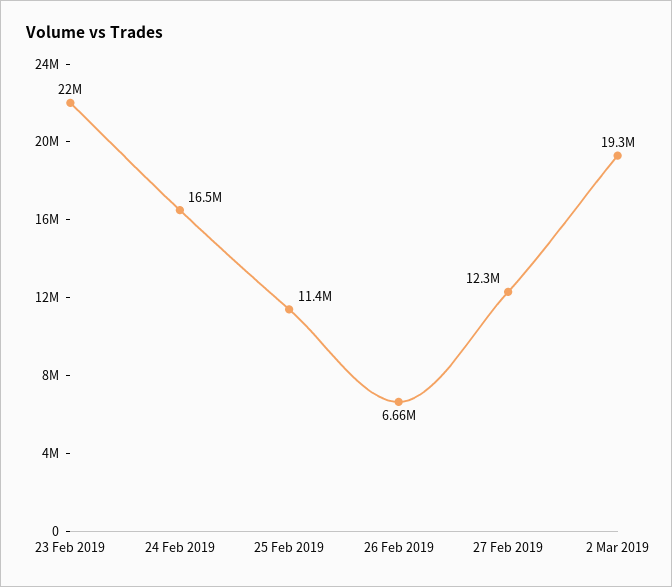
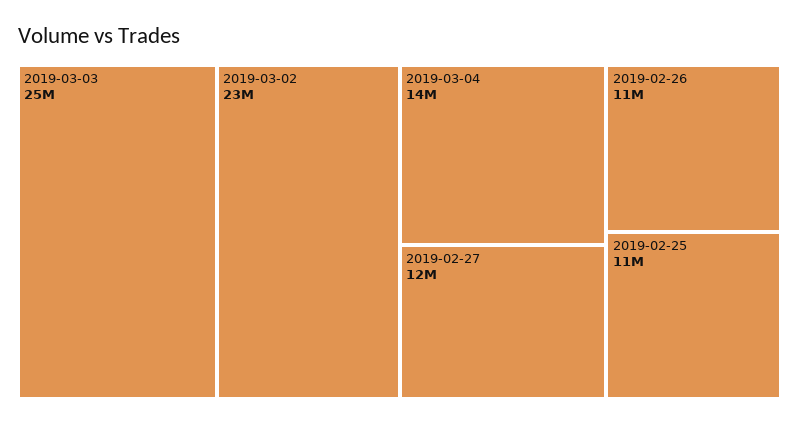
23 Feb 2019: 22000000 -> none
24 Feb 2019: 16500000 -> none
26 Feb 2019: 6660000 -> 11000000
2 Mar 2019: 19300000 -> 23000000
2019-03-03: none -> 25000000
2019-03-04: none -> 14000000

